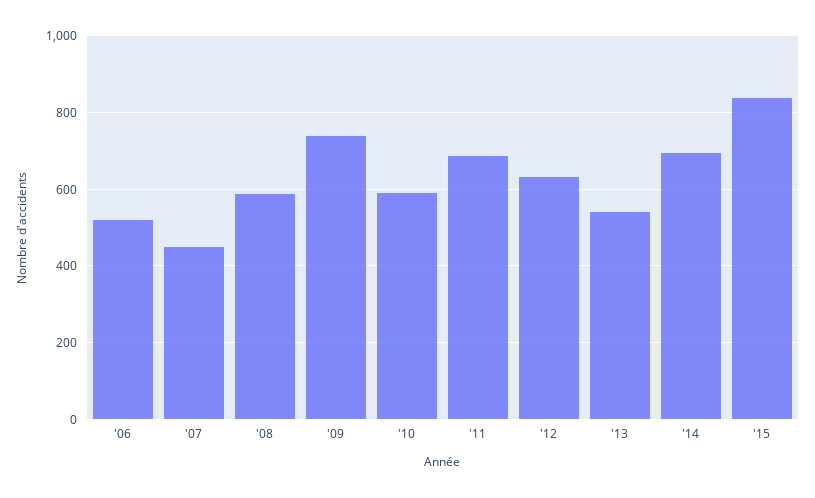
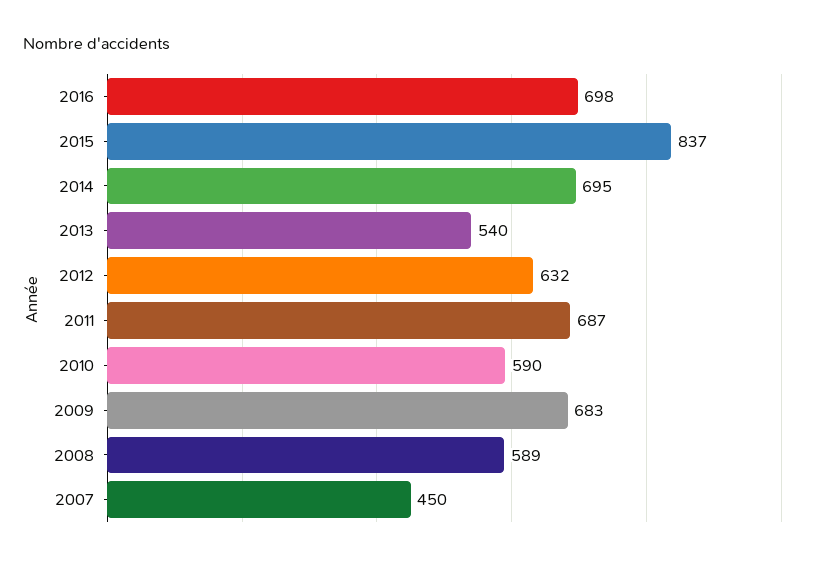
'06: 520 -> none
'09: 740 -> 683
2016: none -> 698

